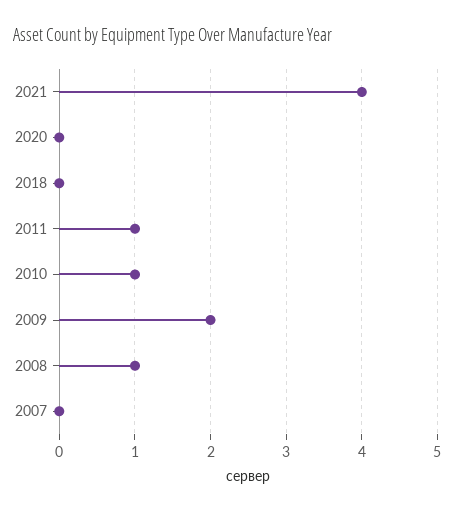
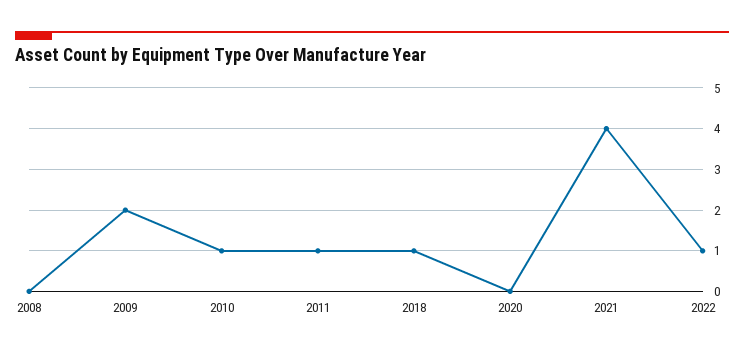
2018: 0 -> 1
2008: 1 -> 0
2007: 0 -> none
2022: none -> 1

